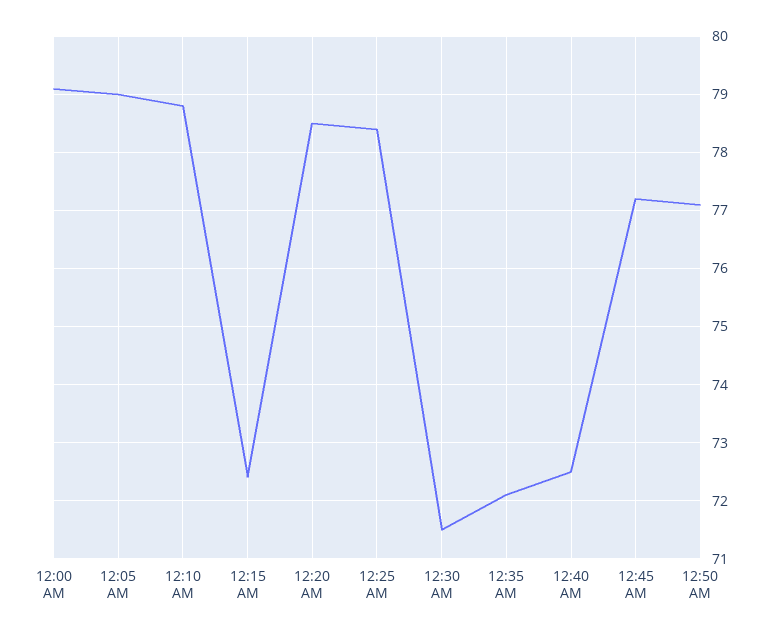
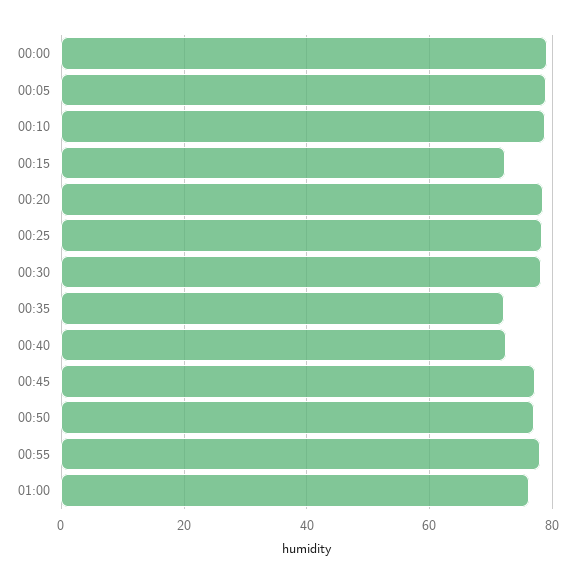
12:30 AM: 71.5 -> 78
00:55: none -> 78
01:00: none -> 76

